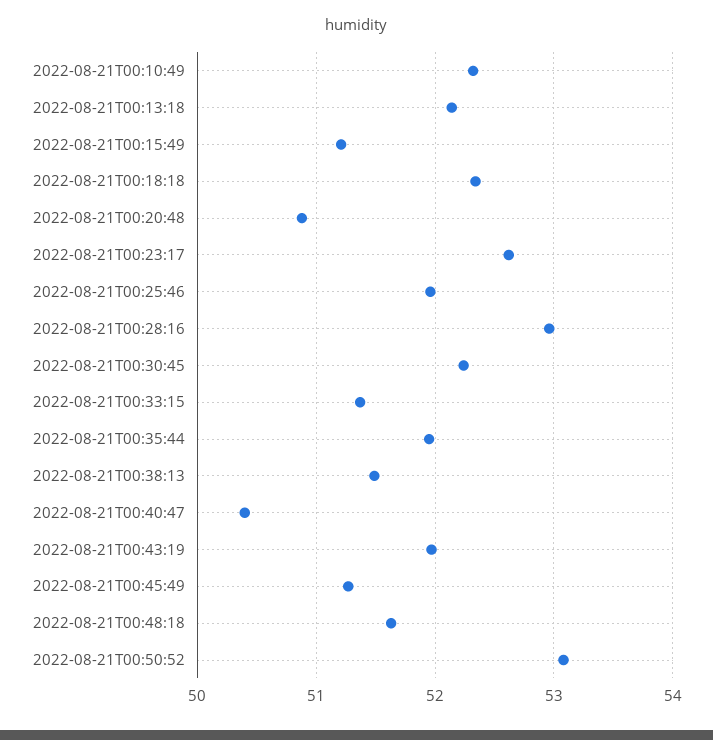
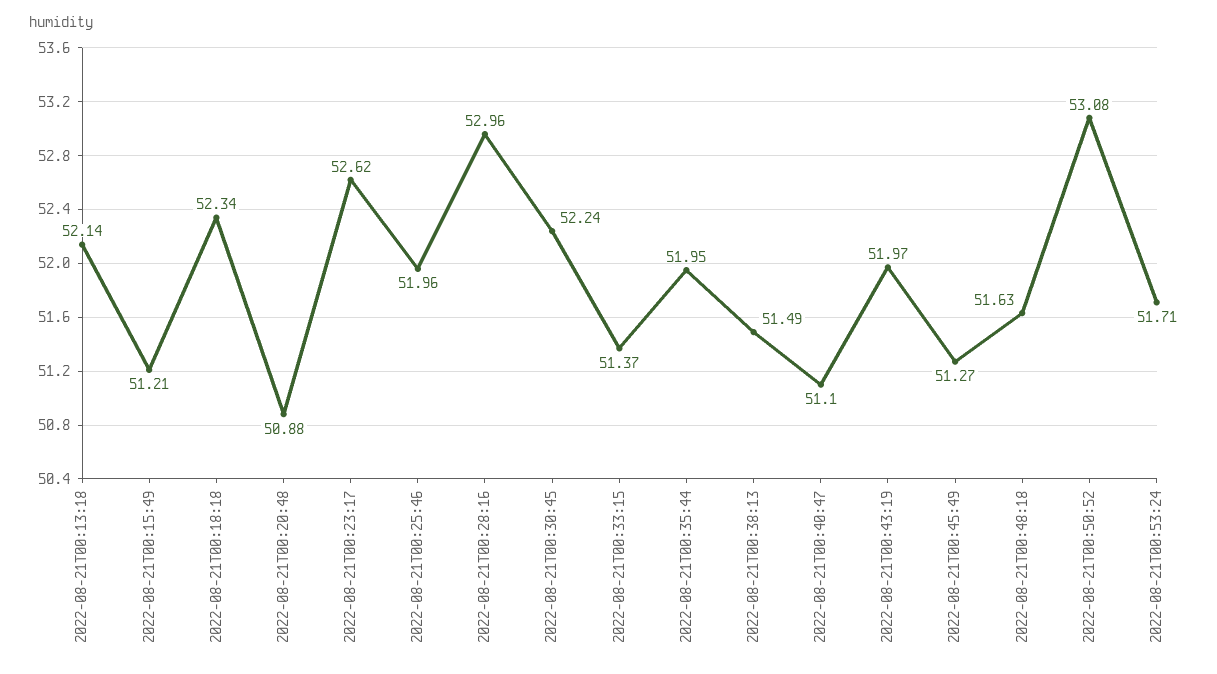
2022-08-21T00:10:49: 52.3 -> none
2022-08-21T00:40:47: 50.4 -> 51.1
2022-08-21T00:53:24: none -> 51.71

